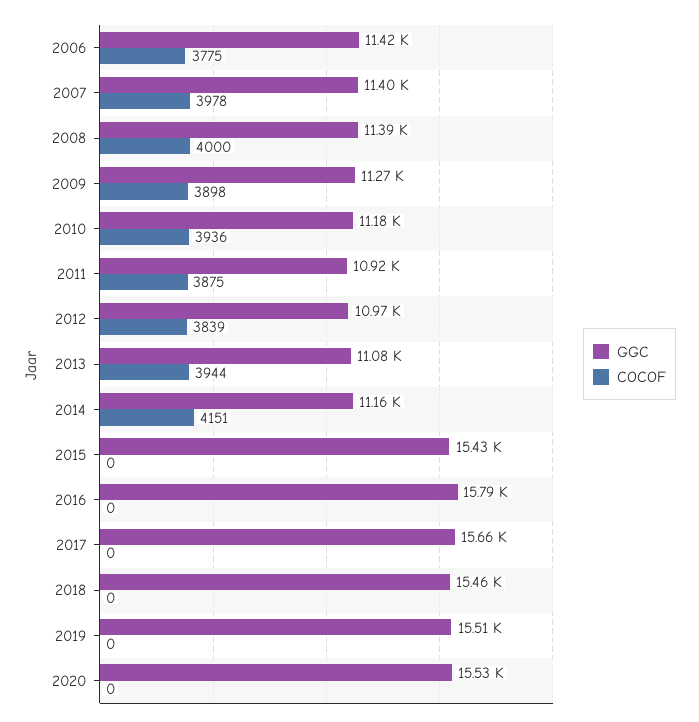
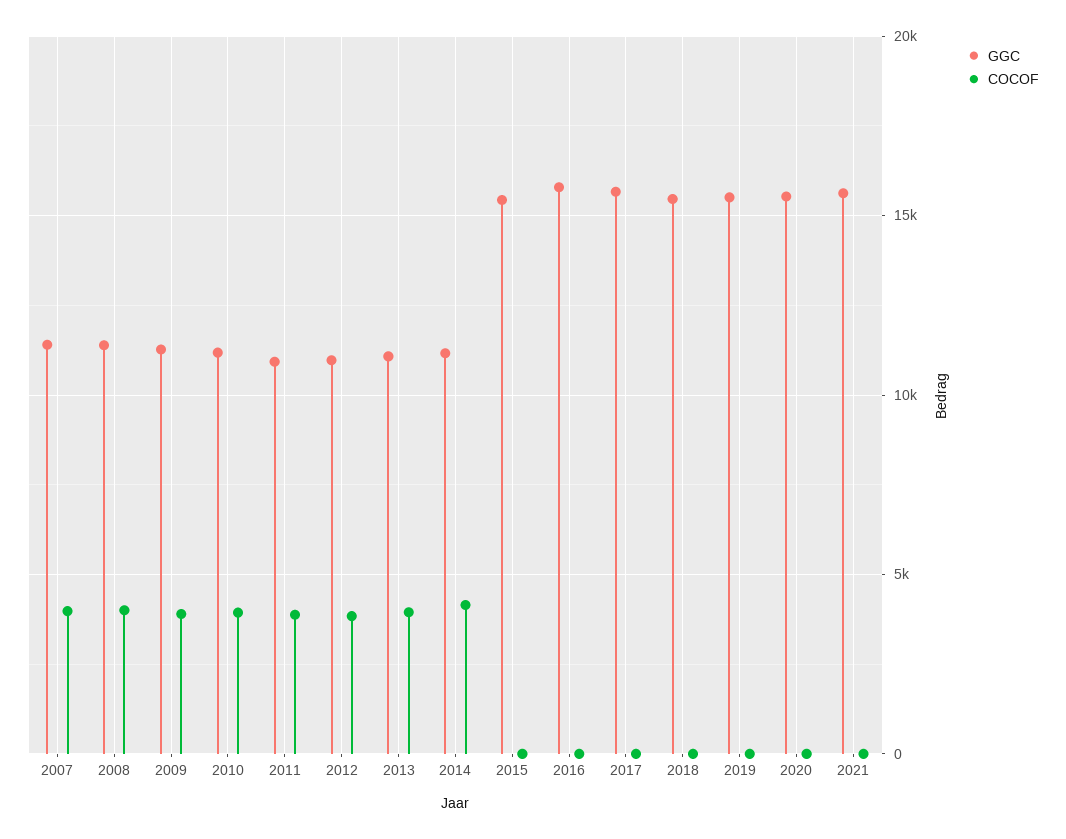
GGC, 2006: 11420 -> none
COCOF, 2006: 3775 -> none
GGC, 2021: none -> 15500
COCOF, 2021: none -> 0

